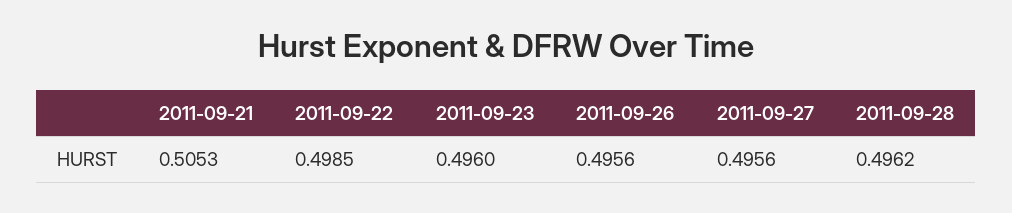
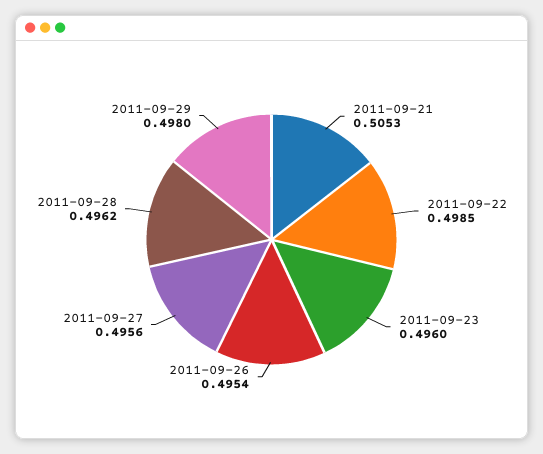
2011-09-26: 0.4956 -> 0.4954
2011-09-29: none -> 0.498

